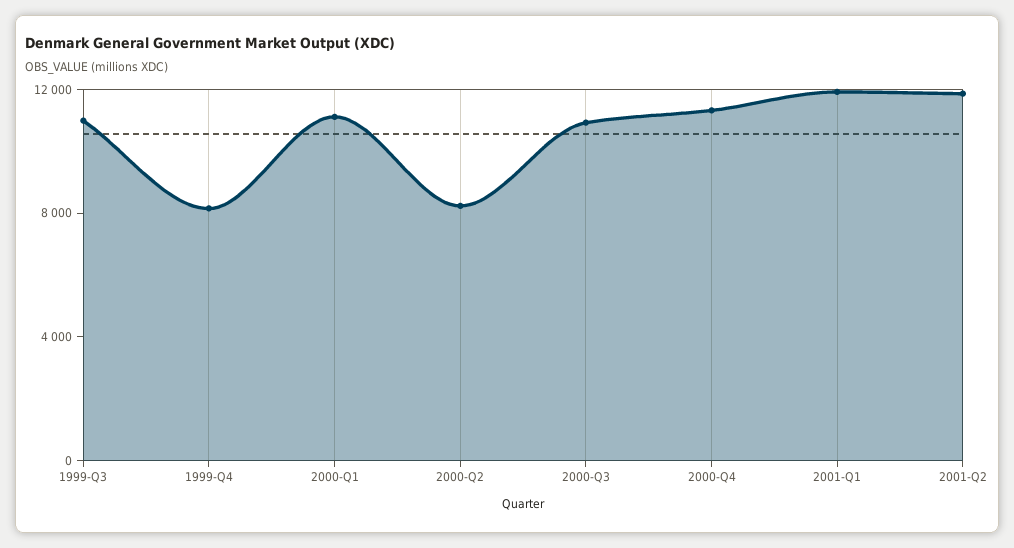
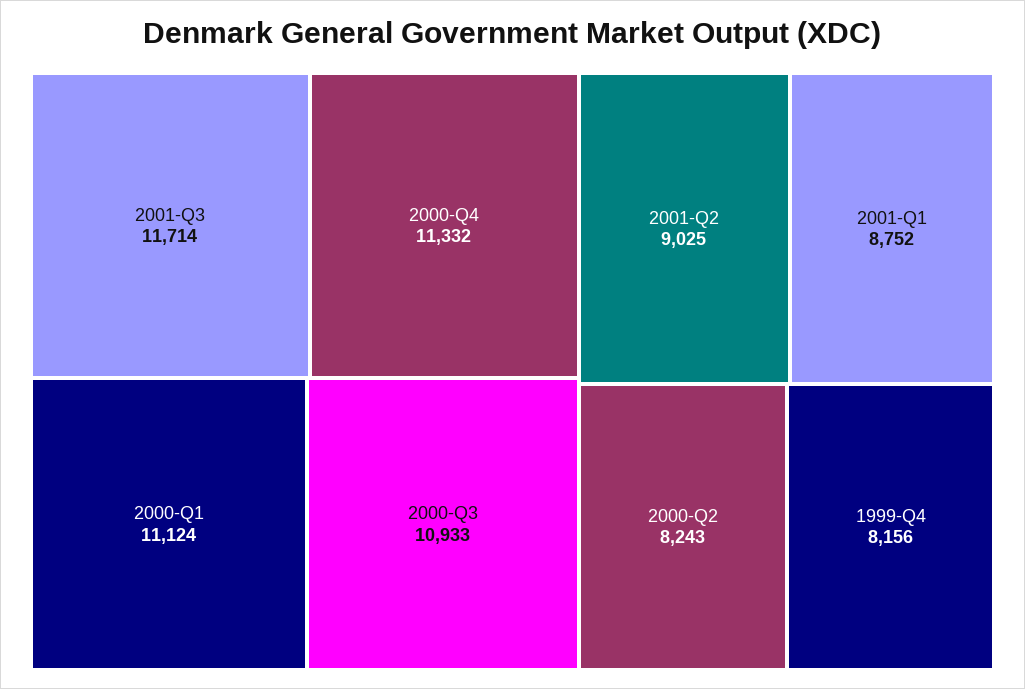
1999-Q3: 11000 -> none
2001-Q1: 12000 -> 8752
2001-Q2: 12000 -> 9025
2001-Q3: none -> 11714

